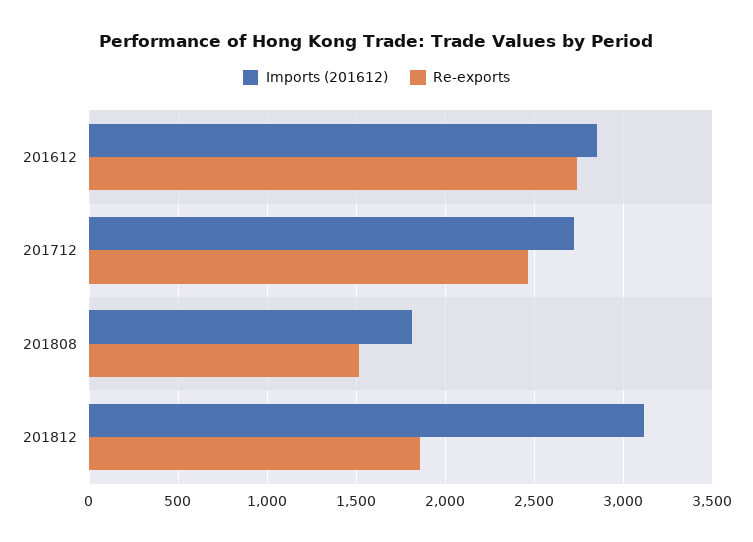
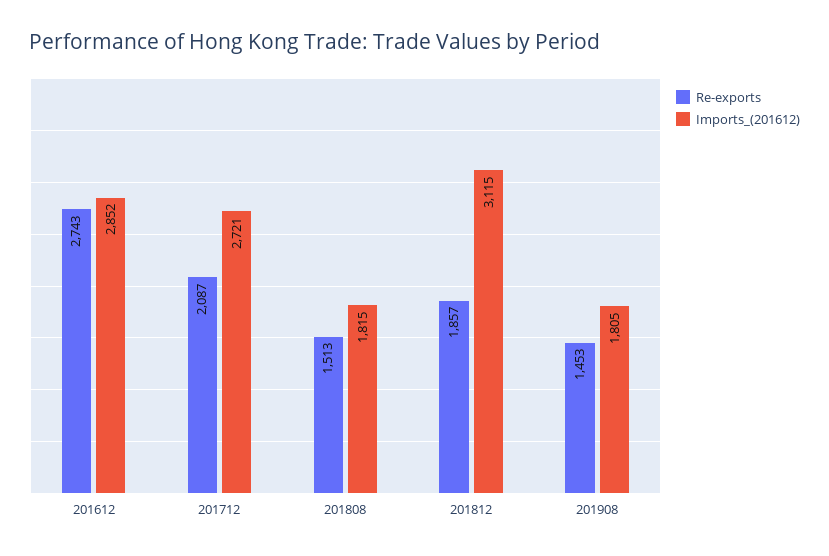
Re-exports, 201712: 2450 -> 2087
Re-exports, 201908: none -> 1453
Imports (201612), 201908: none -> 1805

